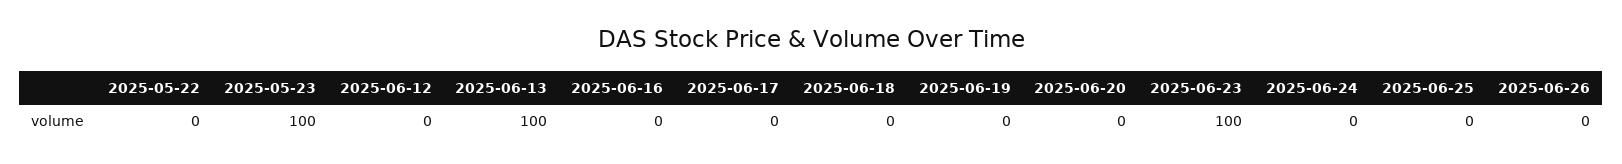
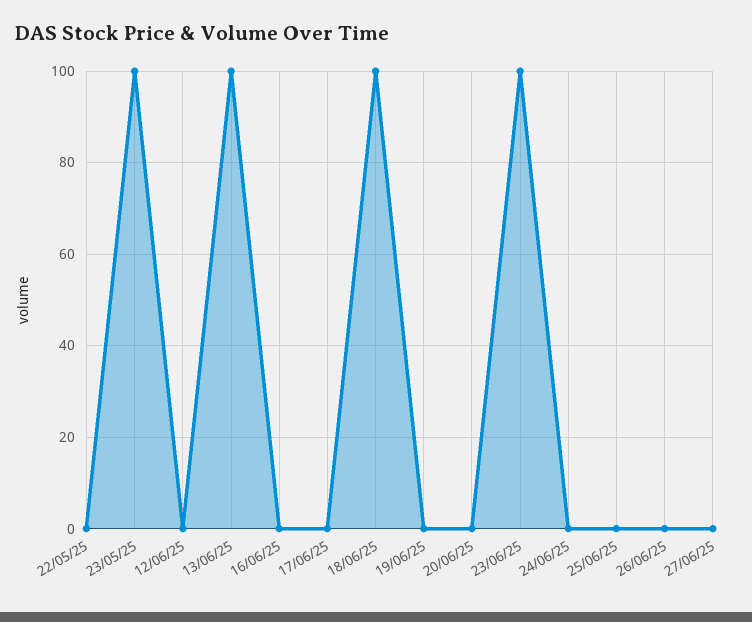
2025-06-18: 0 -> 100
27/06/25: none -> 0

